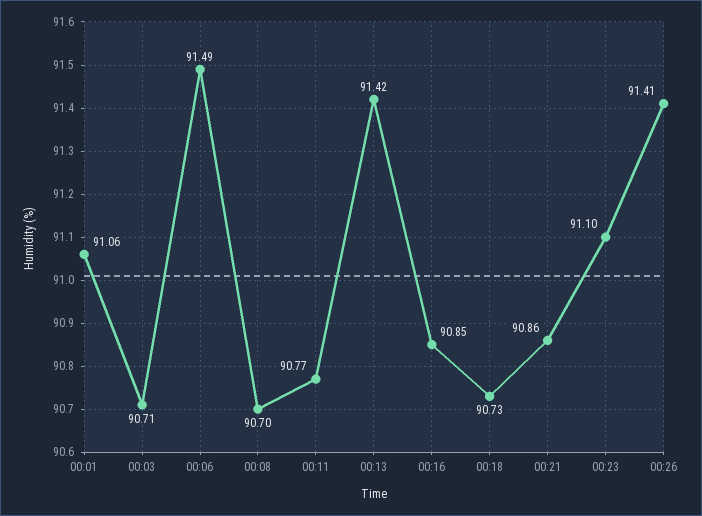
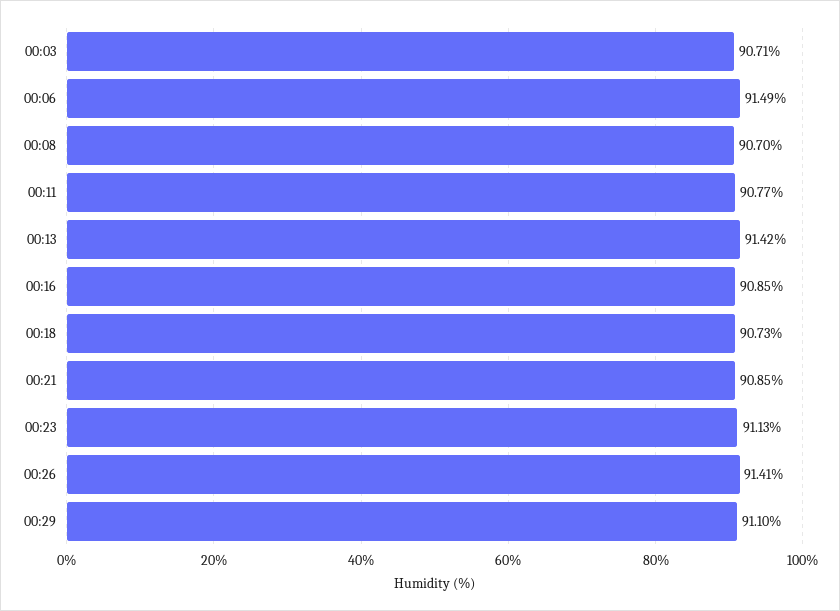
00:01: 91.06 -> none
00:21: 90.86 -> 90.85
00:23: 91.1 -> 91.13
00:29: none -> 91.1

